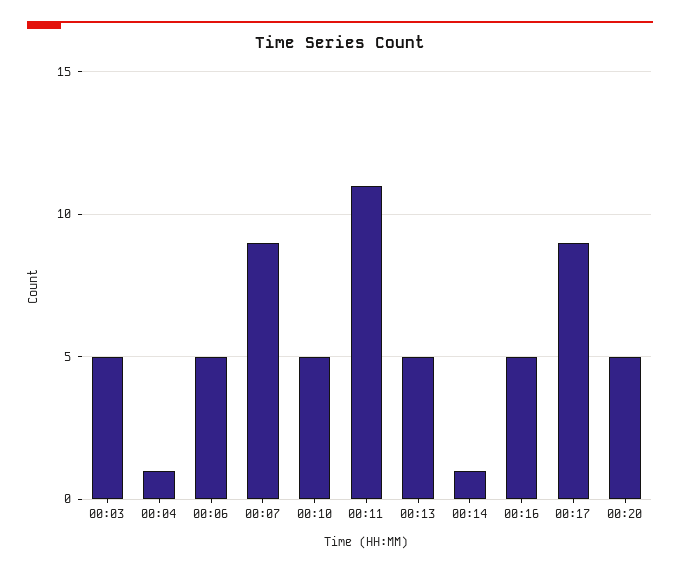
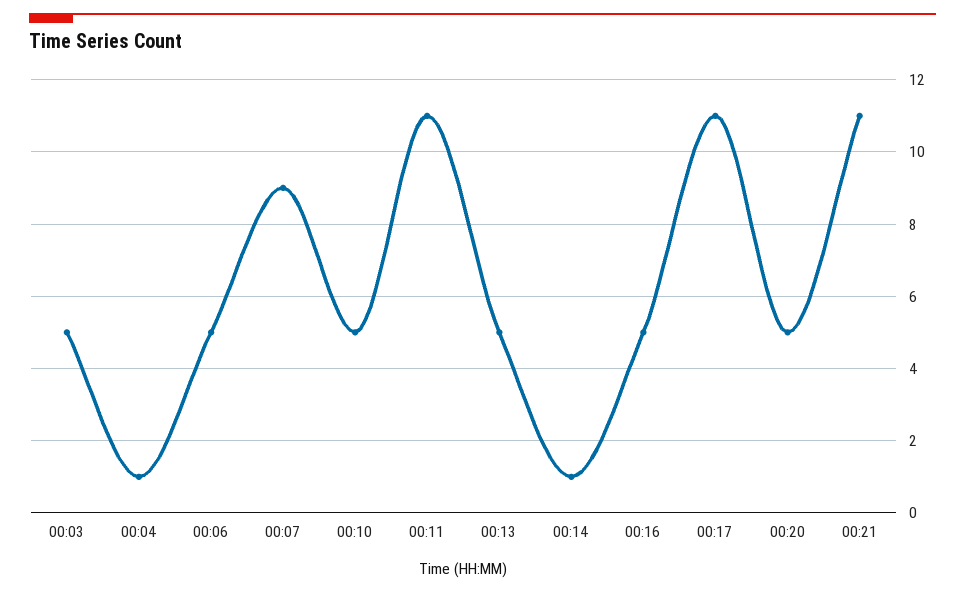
00:17: 9 -> 11
00:21: none -> 11

